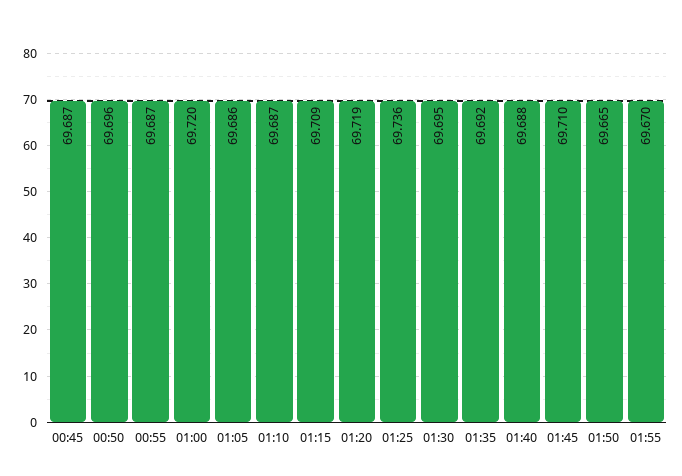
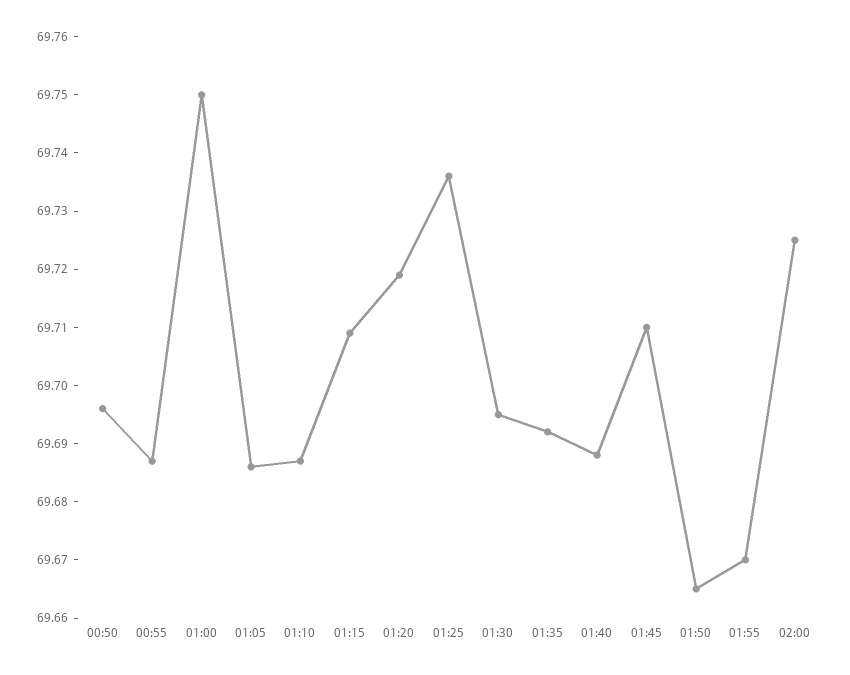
00:45: 69.687 -> none
01:00: 69.72 -> 69.75
02:00: none -> 69.725

